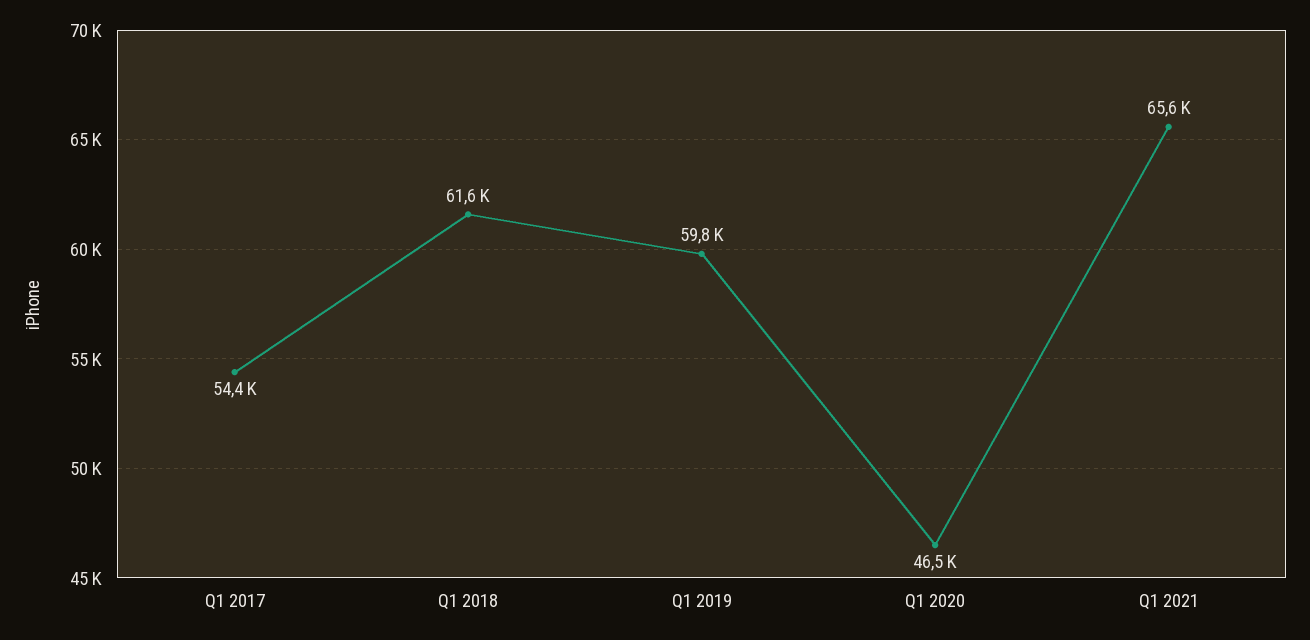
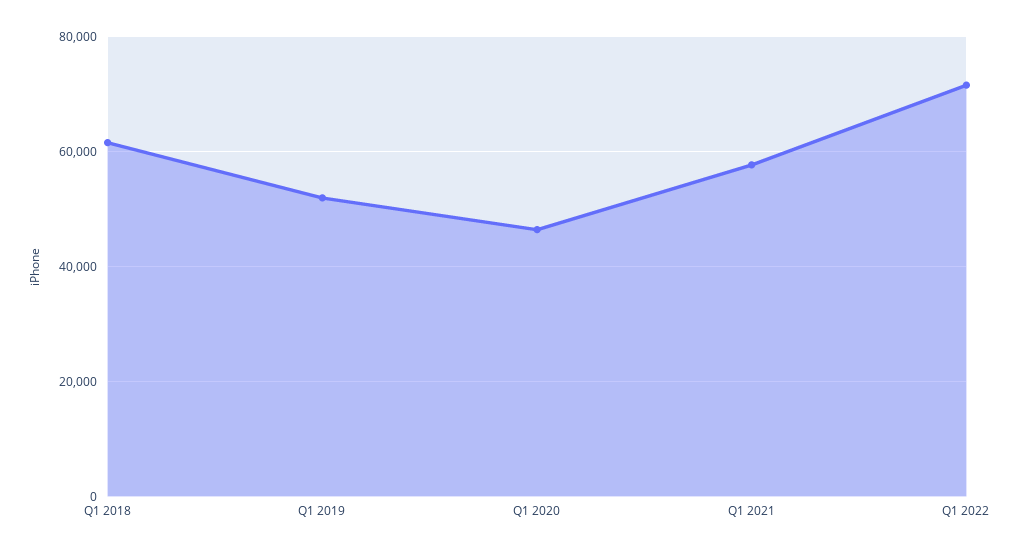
Q1 2017: 54400 -> none
Q1 2019: 59800 -> 52000
Q1 2021: 65600 -> 58000
Q1 2022: none -> 72000

